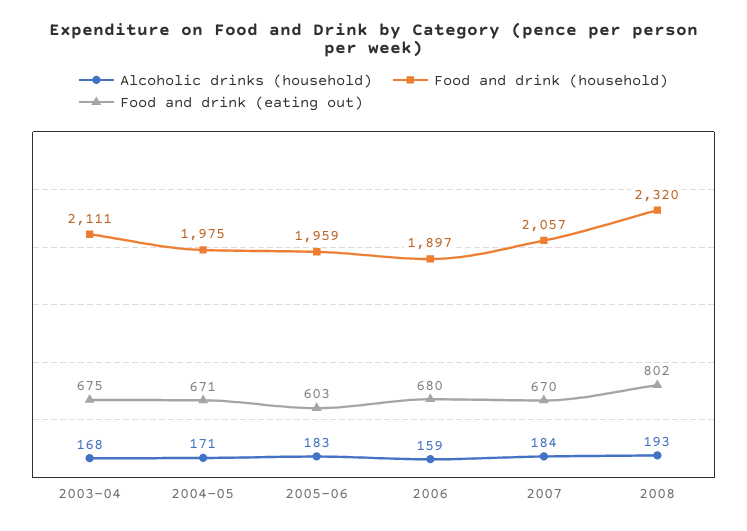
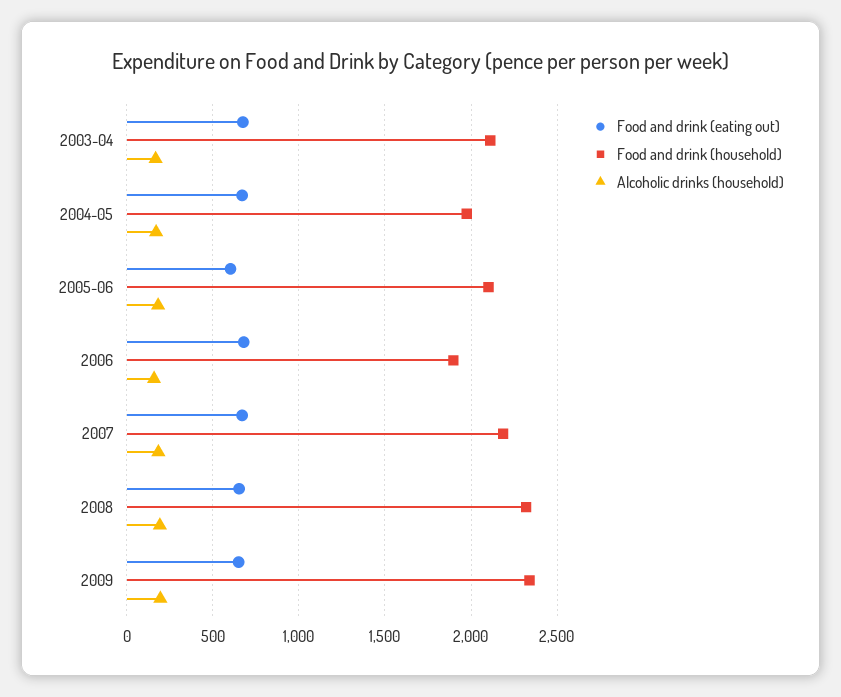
Food and drink (household), 2005-06: 1959 -> 2100
Food and drink (household), 2007: 2057 -> 2200
Food and drink (eating out), 2008: 802 -> 650
Food and drink (eating out), 2009: none -> 650
Food and drink (household), 2009: none -> 2350
Alcoholic drinks (household), 2009: none -> 200

